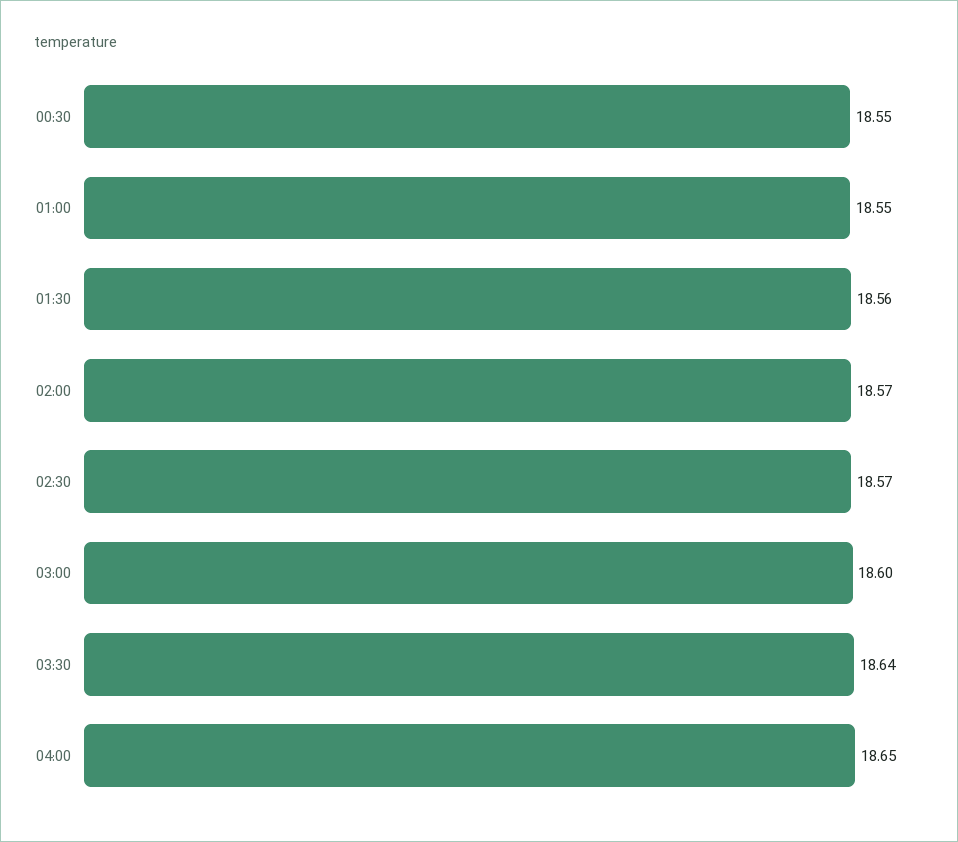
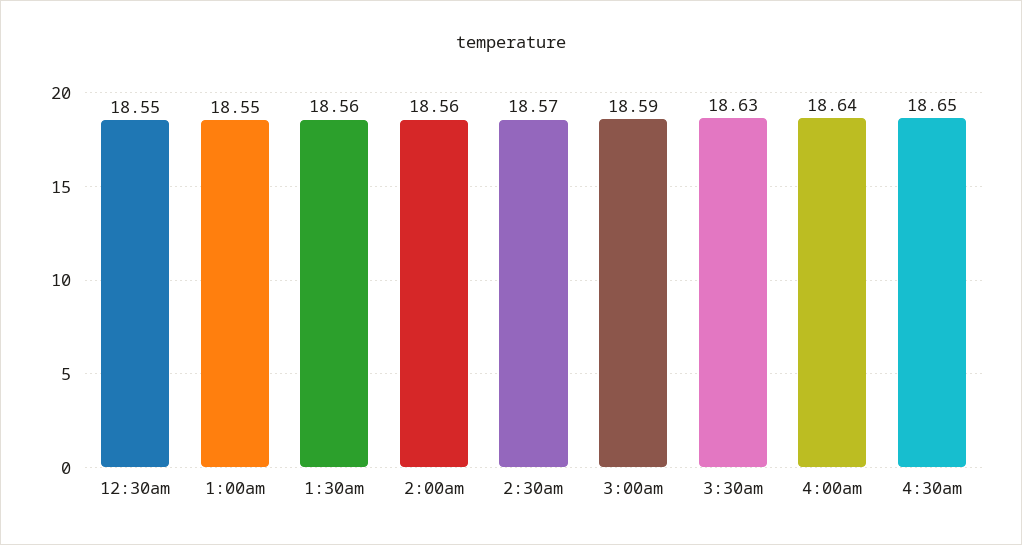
02:00: 18.57 -> 18.56
03:00: 18.6 -> 18.59
03:30: 18.64 -> 18.63
04:00: 18.65 -> 18.64
4:30am: none -> 18.65

